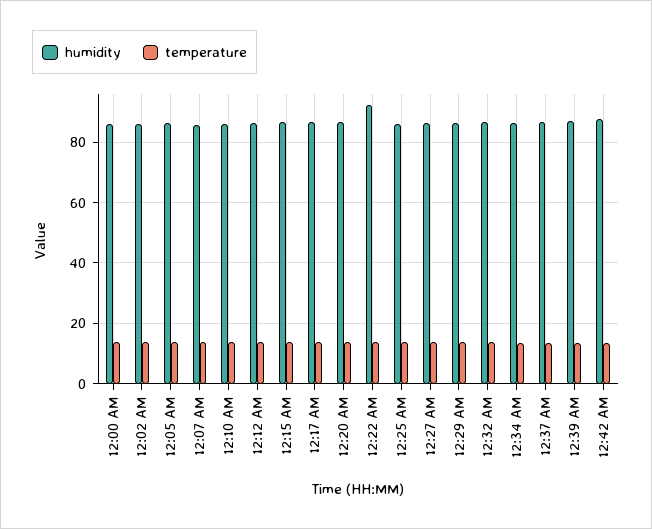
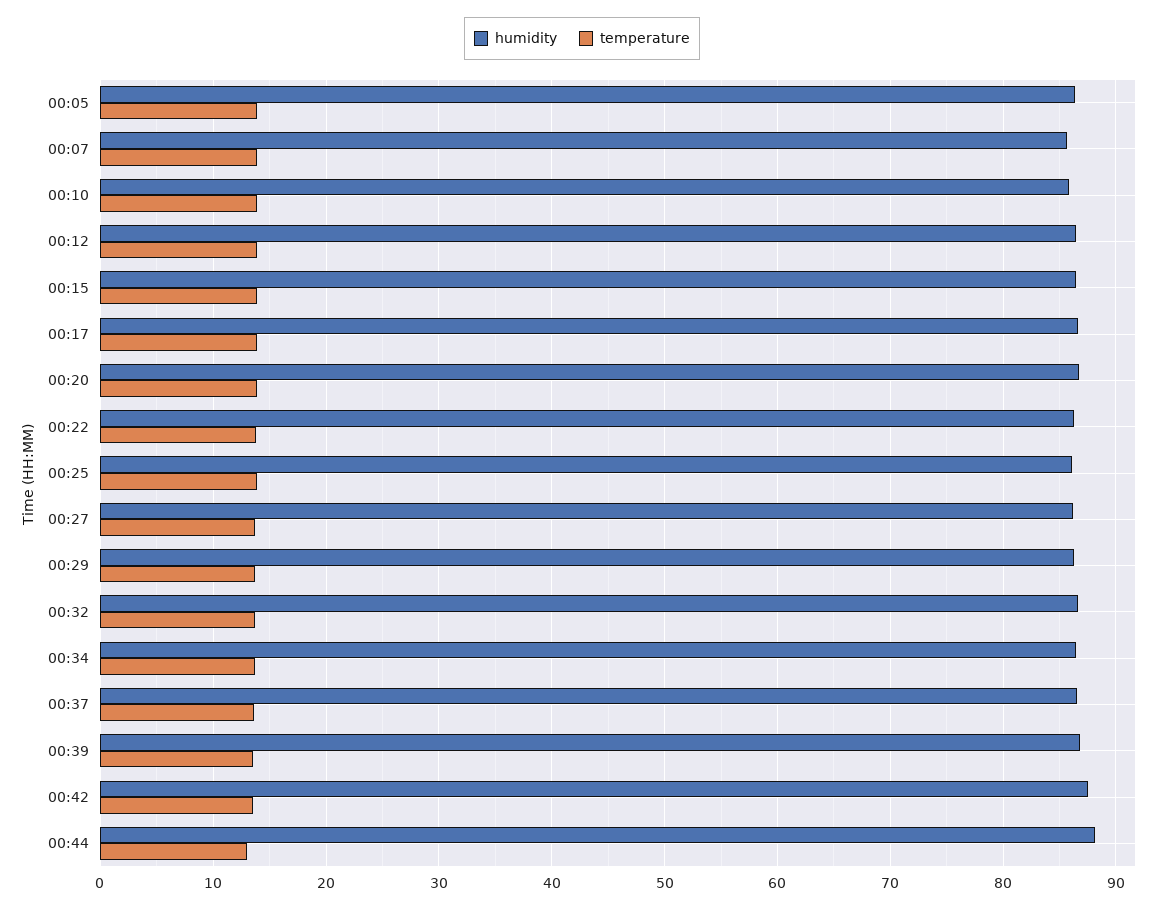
humidity, 12:00 AM: 86 -> none
temperature, 12:00 AM: 14 -> none
humidity, 12:02 AM: 86 -> none
temperature, 12:02 AM: 14 -> none
humidity, 12:22 AM: 92 -> 86
humidity, 00:44: none -> 88
temperature, 00:44: none -> 13

